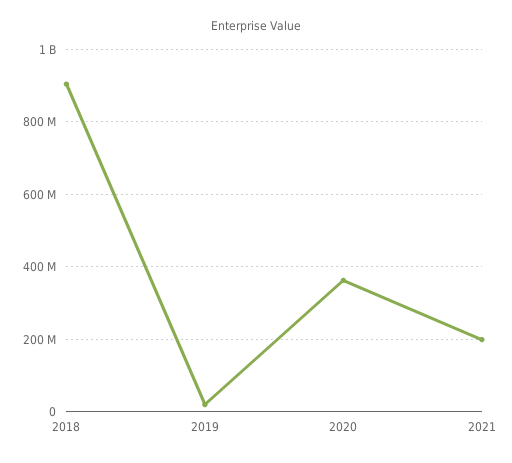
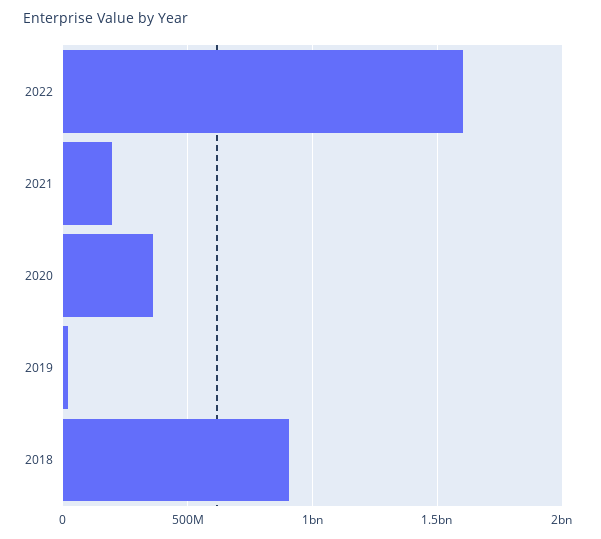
2022: none -> 1600000000

